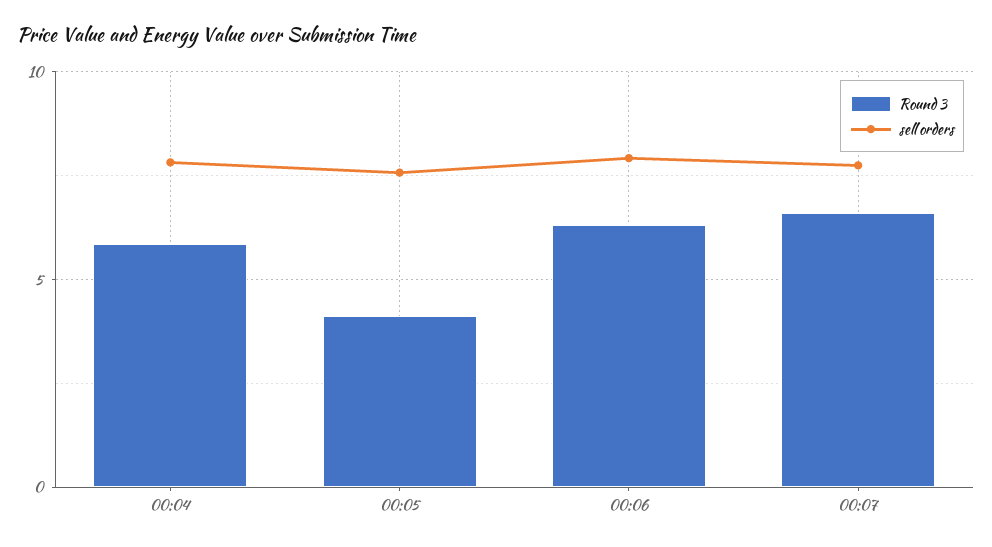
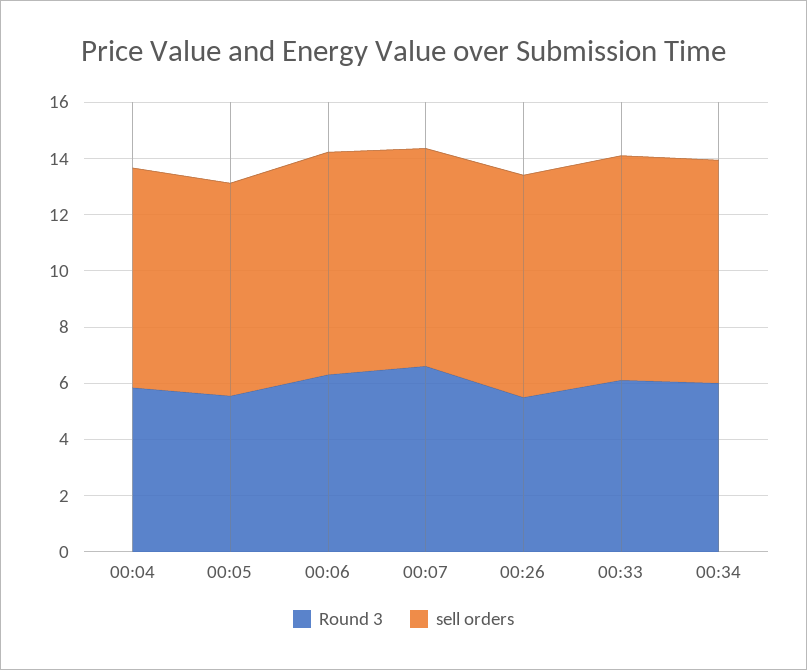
Round 3, 00:05: 4 -> 5.5
Round 3, 00:26: none -> 5.5
sell orders, 00:26: none -> 8
Round 3, 00:33: none -> 6
sell orders, 00:33: none -> 8
Round 3, 00:34: none -> 6
sell orders, 00:34: none -> 8

